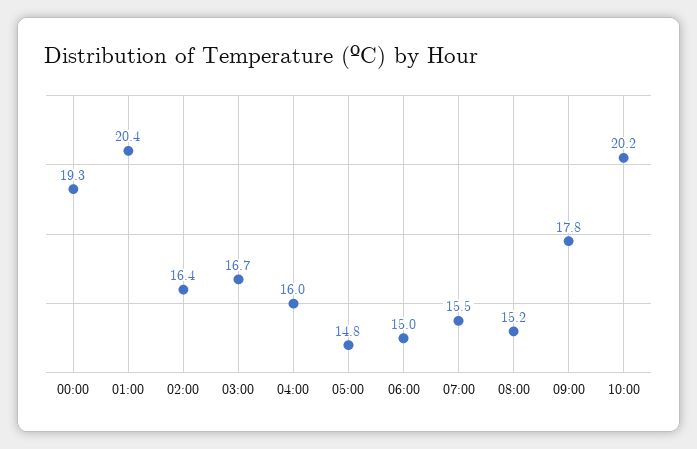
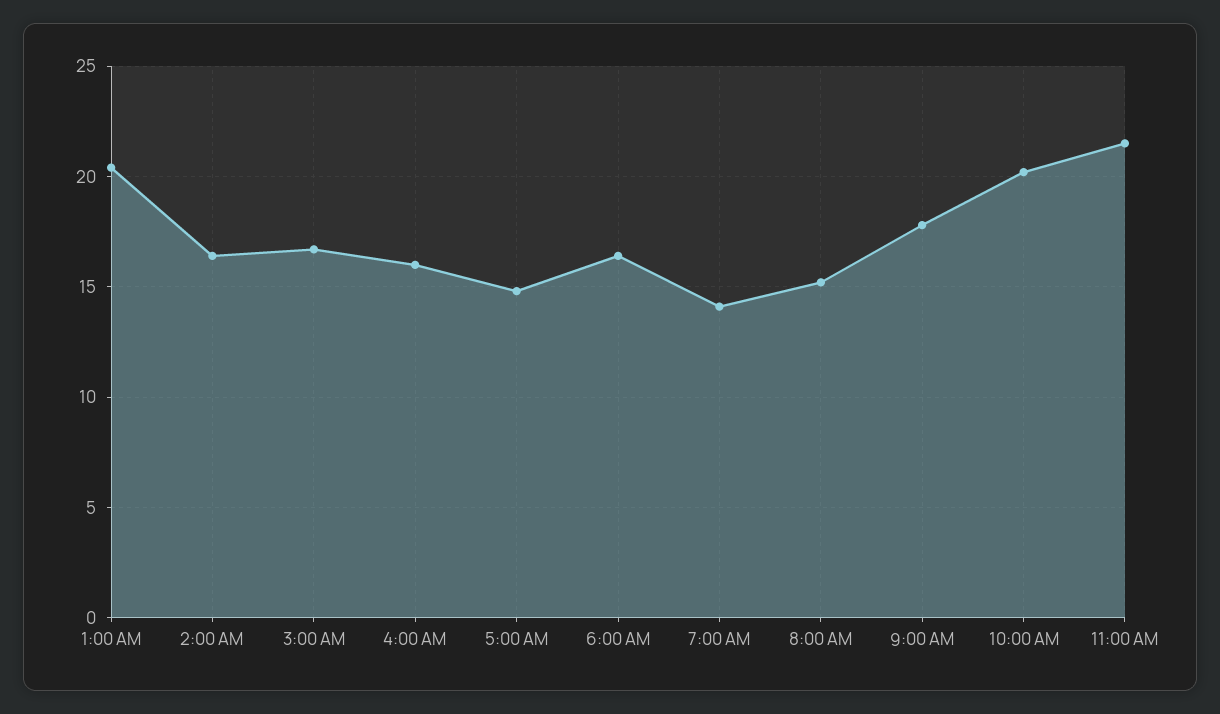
00:00: 19.3 -> none
06:00: 15 -> 16.5
07:00: 15.5 -> 14
11:00 AM: none -> 21.5

